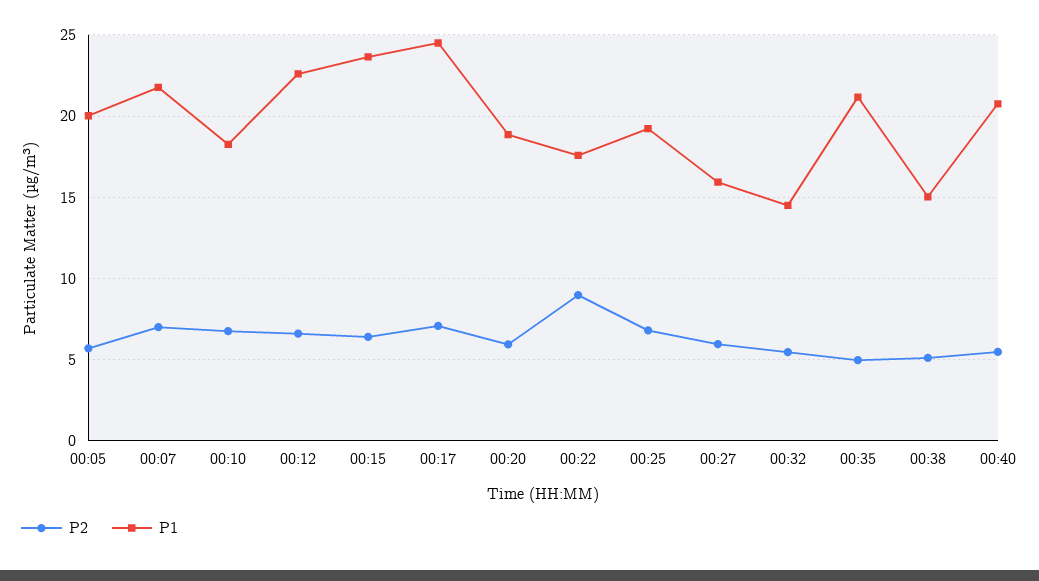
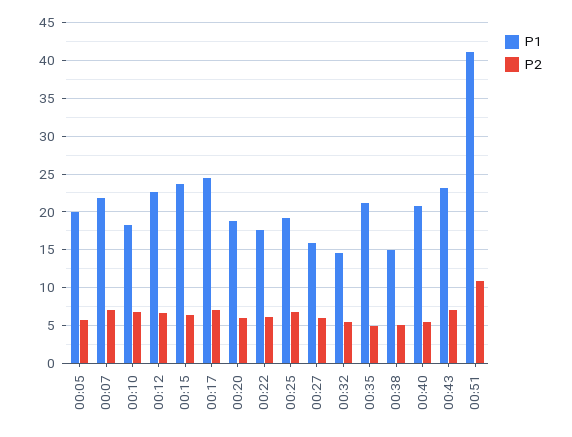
P2, 00:22: 9 -> 6
P1, 00:43: none -> 23
P2, 00:43: none -> 7
P1, 00:51: none -> 41
P2, 00:51: none -> 11

